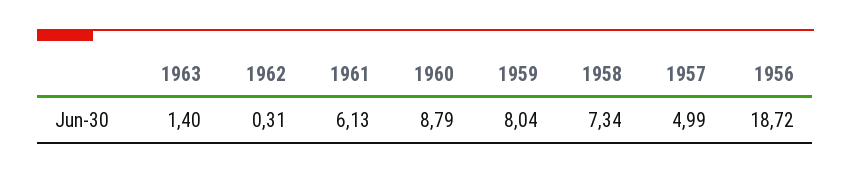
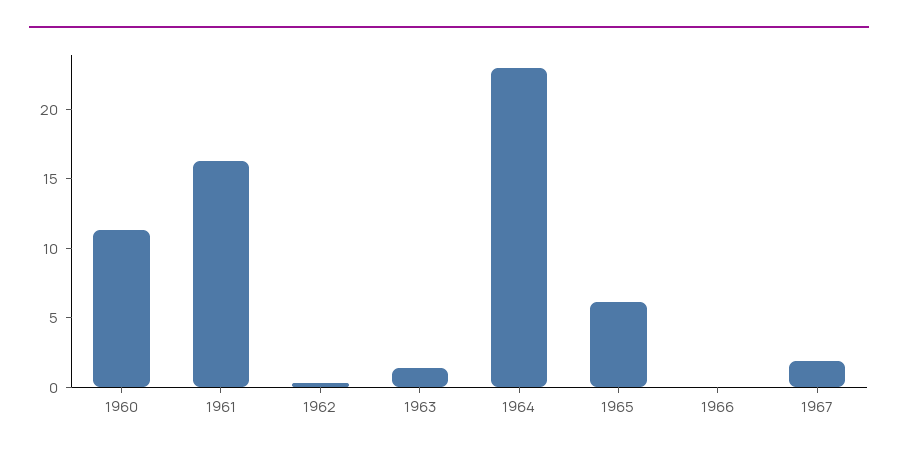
1961: 6.13 -> 16
1960: 8.79 -> 11
1959: 8.04 -> none
1958: 7.34 -> none
1957: 4.99 -> none
1956: 18.72 -> none
1964: none -> 23
1965: none -> 6
1966: none -> 0
1967: none -> 2

